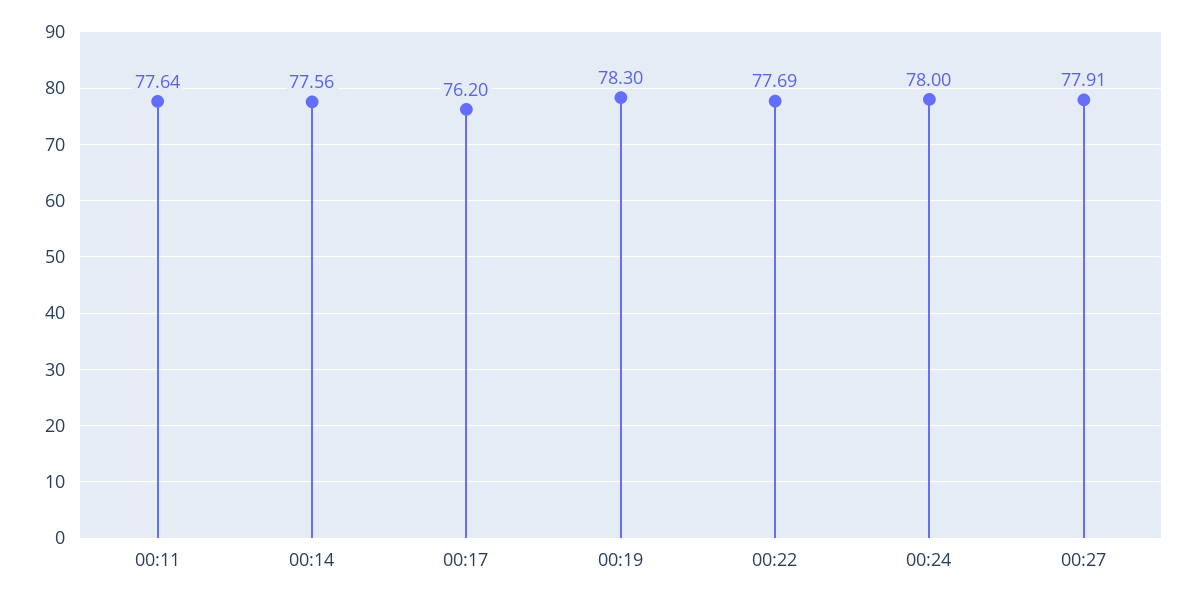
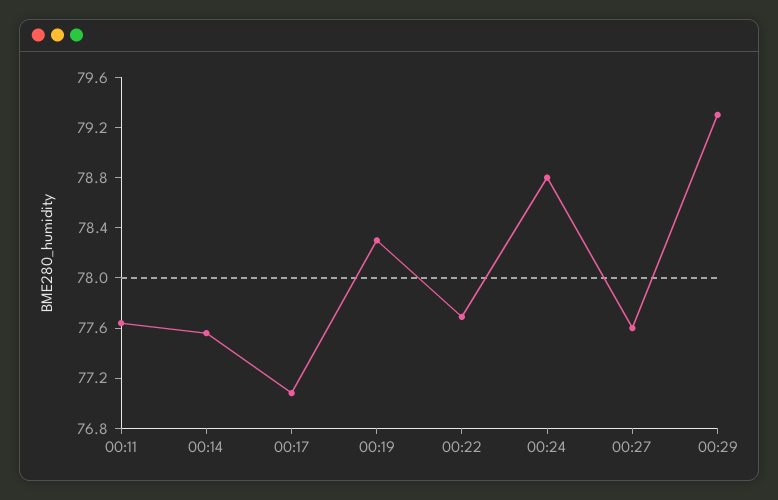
00:17: 76.2 -> 77.1
00:24: 78 -> 78.8
00:27: 77.91 -> 77.6
00:29: none -> 79.3

